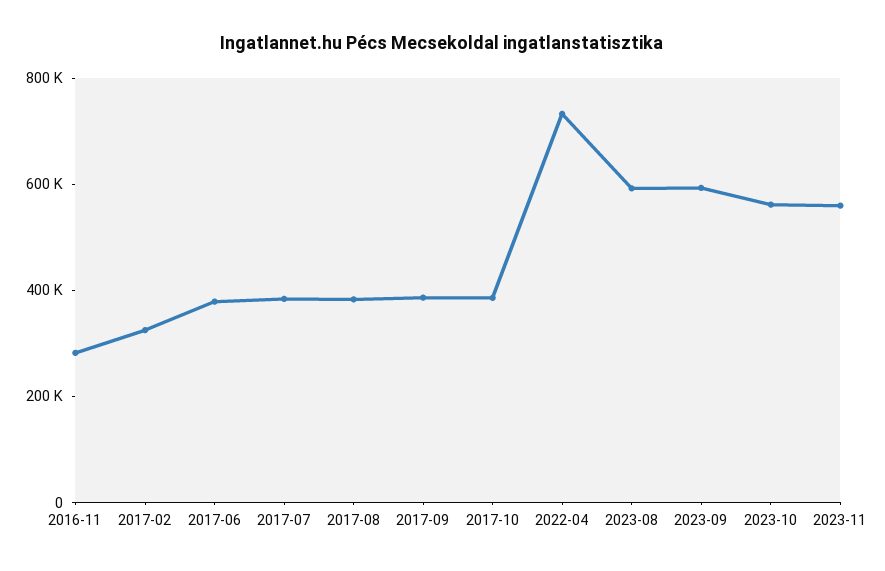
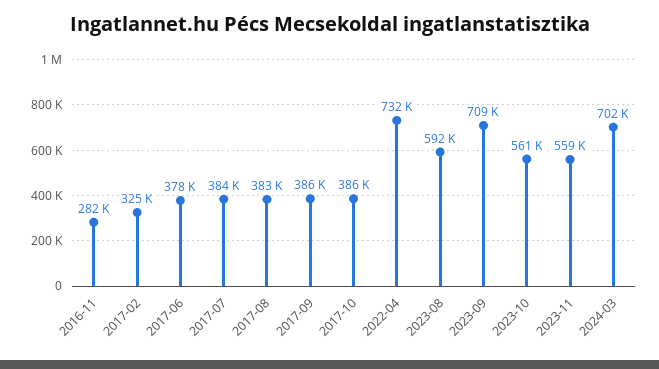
2023-09: 600000 -> 709000
2024-03: none -> 702000

